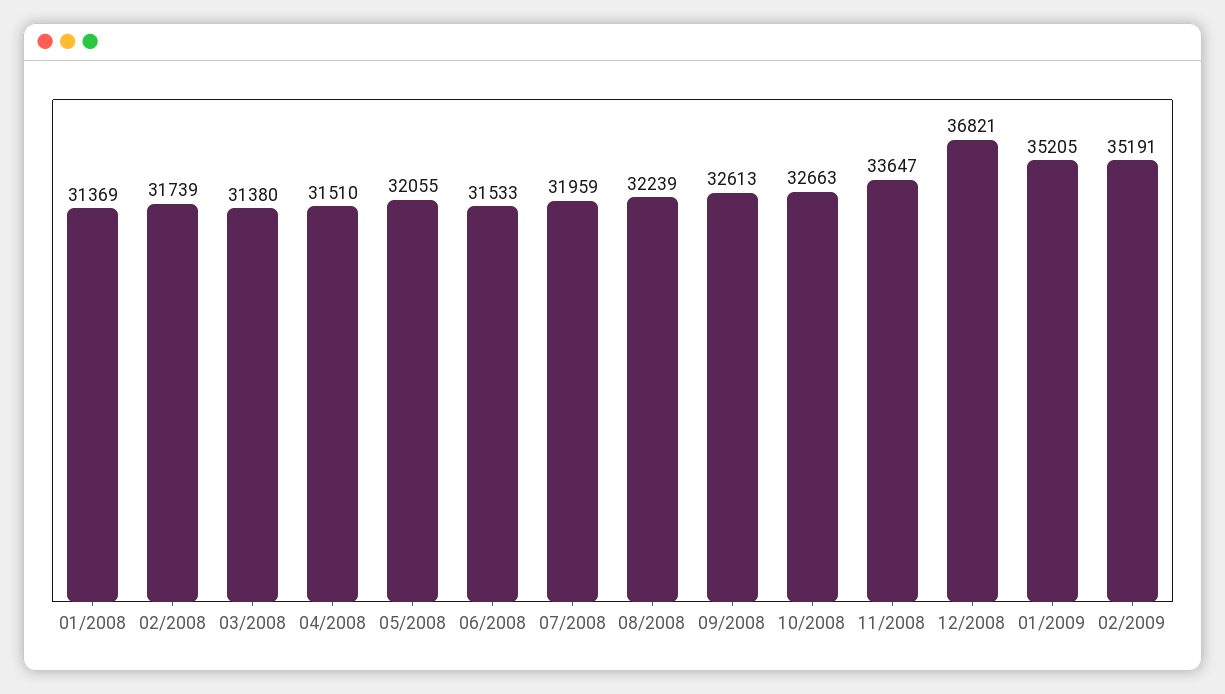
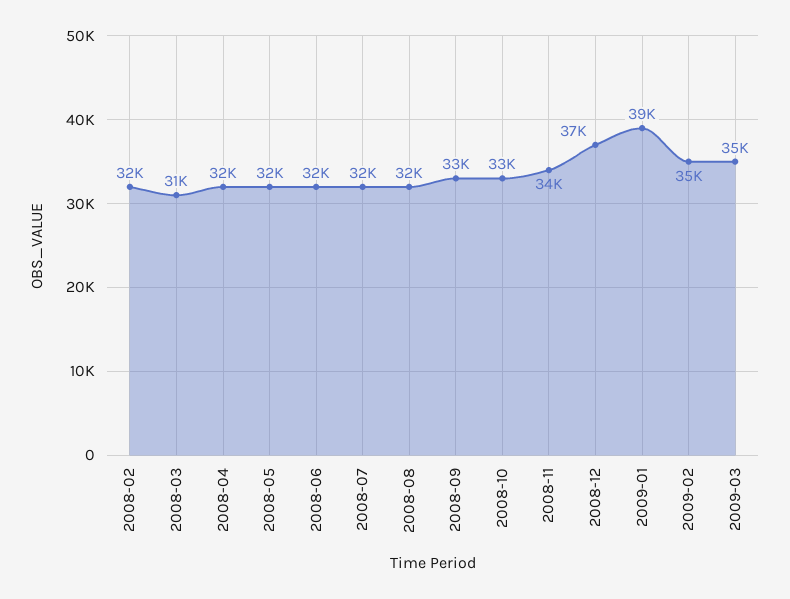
01/2008: 31369 -> none
01/2009: 35205 -> 39000
2009-03: none -> 35000

